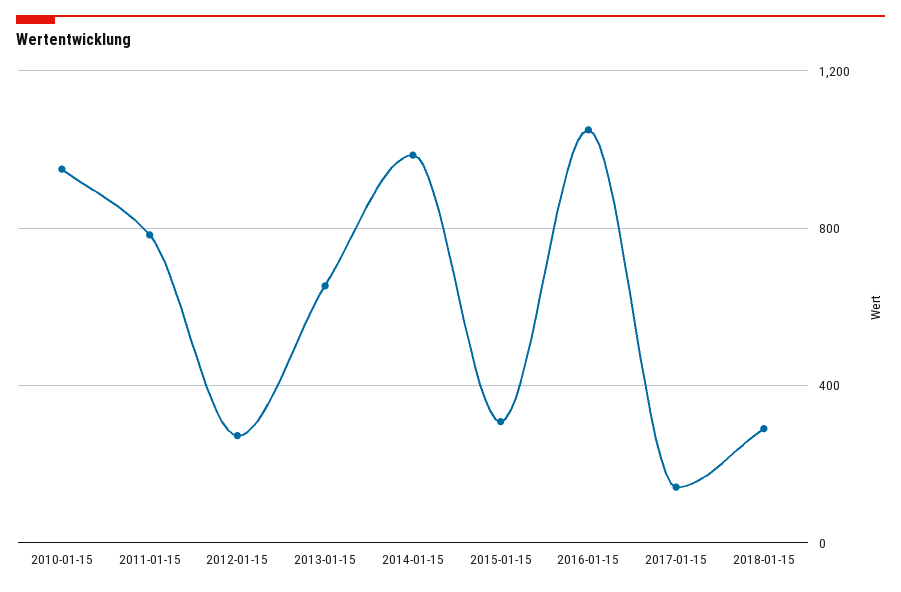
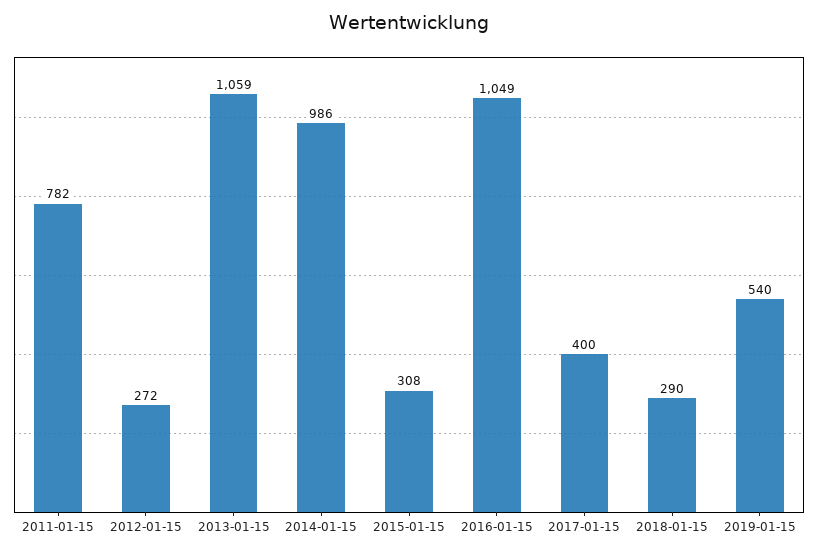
2010-01-15: 950 -> none
2013-01-15: 650 -> 1059
2017-01-15: 150 -> 400
2019-01-15: none -> 540

